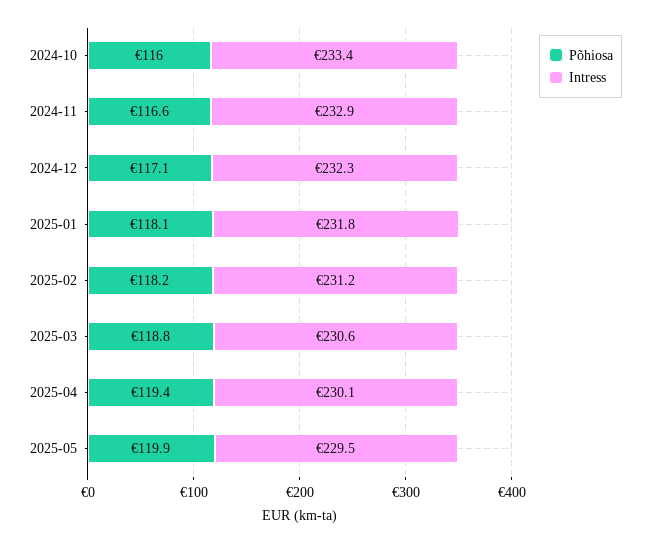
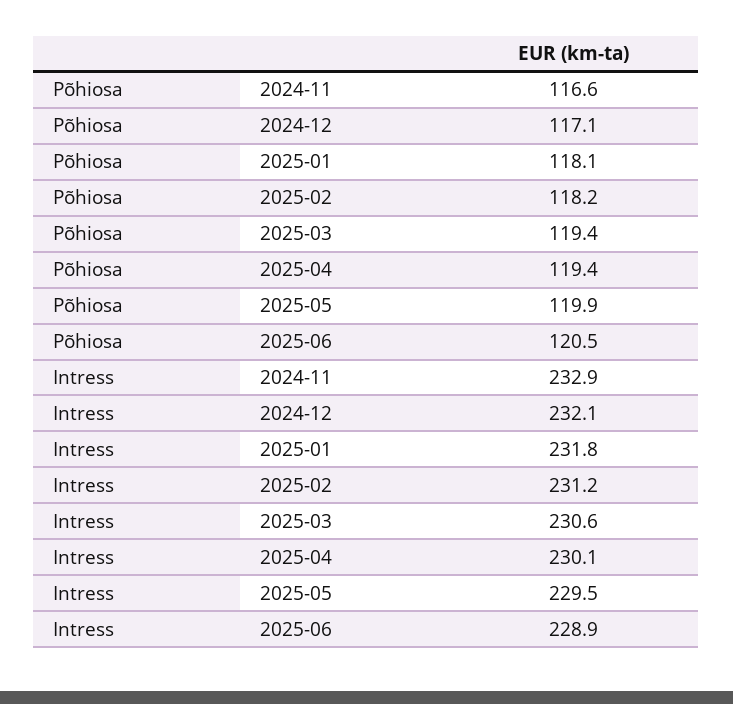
Põhiosa, 2024-10: 116 -> none
Intress, 2024-10: 233.4 -> none
Intress, 2024-12: 232.3 -> 232.1
Põhiosa, 2025-03: 118.8 -> 119.4
Põhiosa, 2025-06: none -> 120.5
Intress, 2025-06: none -> 228.9

